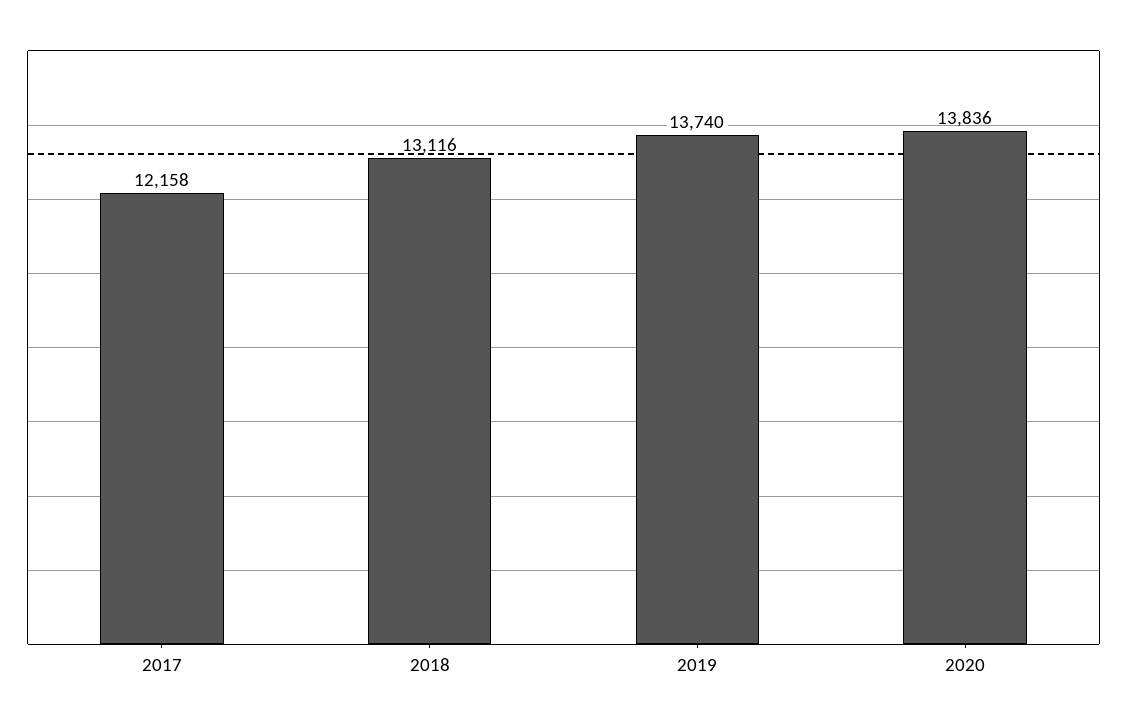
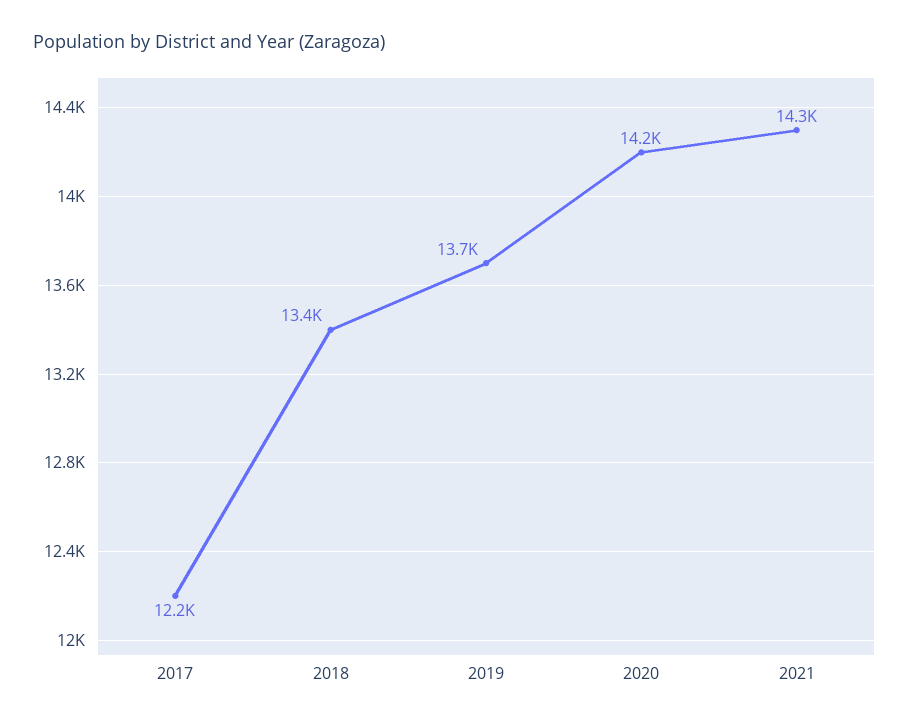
2018: 13116 -> 13400
2020: 13836 -> 14200
2021: none -> 14300

